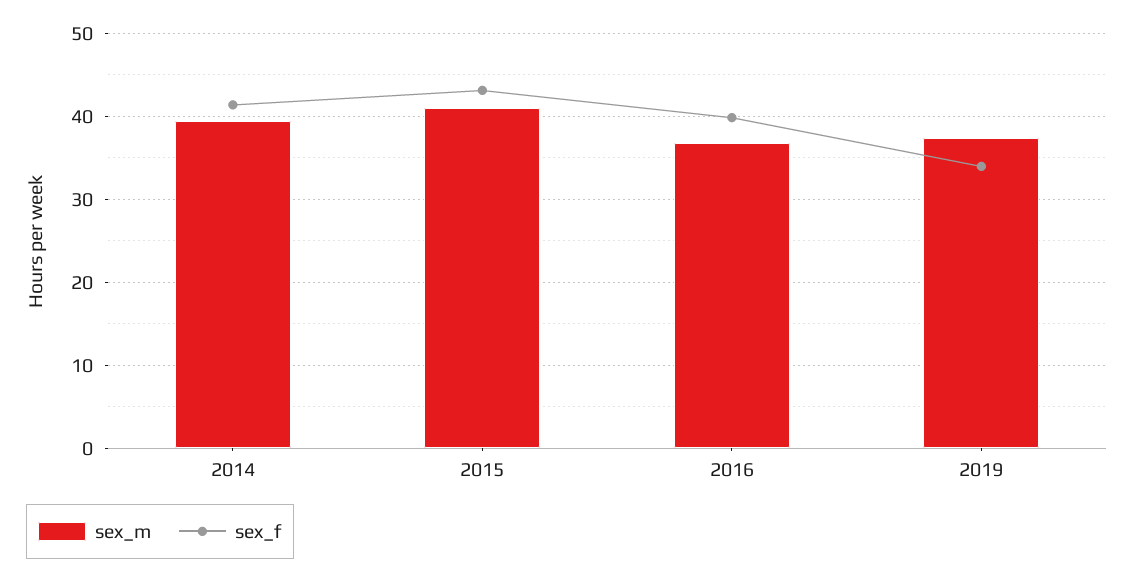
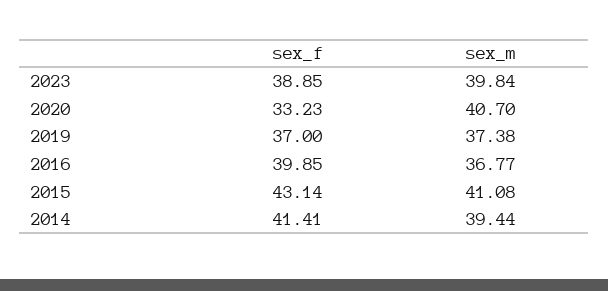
sex_f, 2019: 34 -> 37
sex_f, 2023: none -> 38.85
sex_m, 2023: none -> 39.84
sex_f, 2020: none -> 33.23
sex_m, 2020: none -> 40.7

